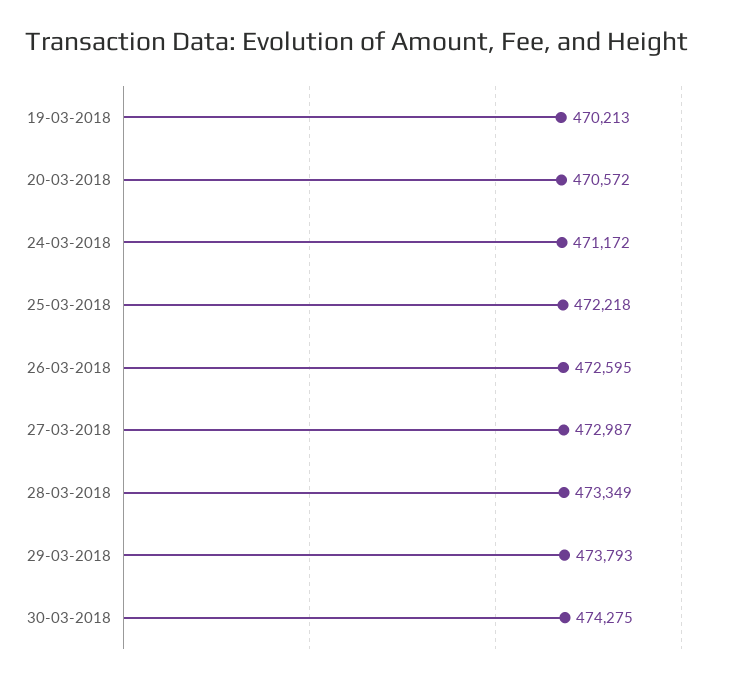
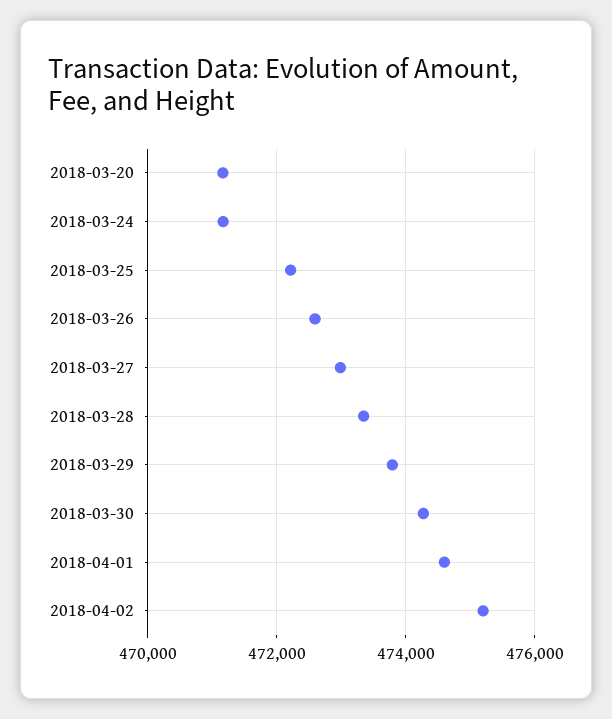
19-03-2018: 470213 -> none
20-03-2018: 470572 -> 471200
2018-04-01: none -> 474600
2018-04-02: none -> 475200

